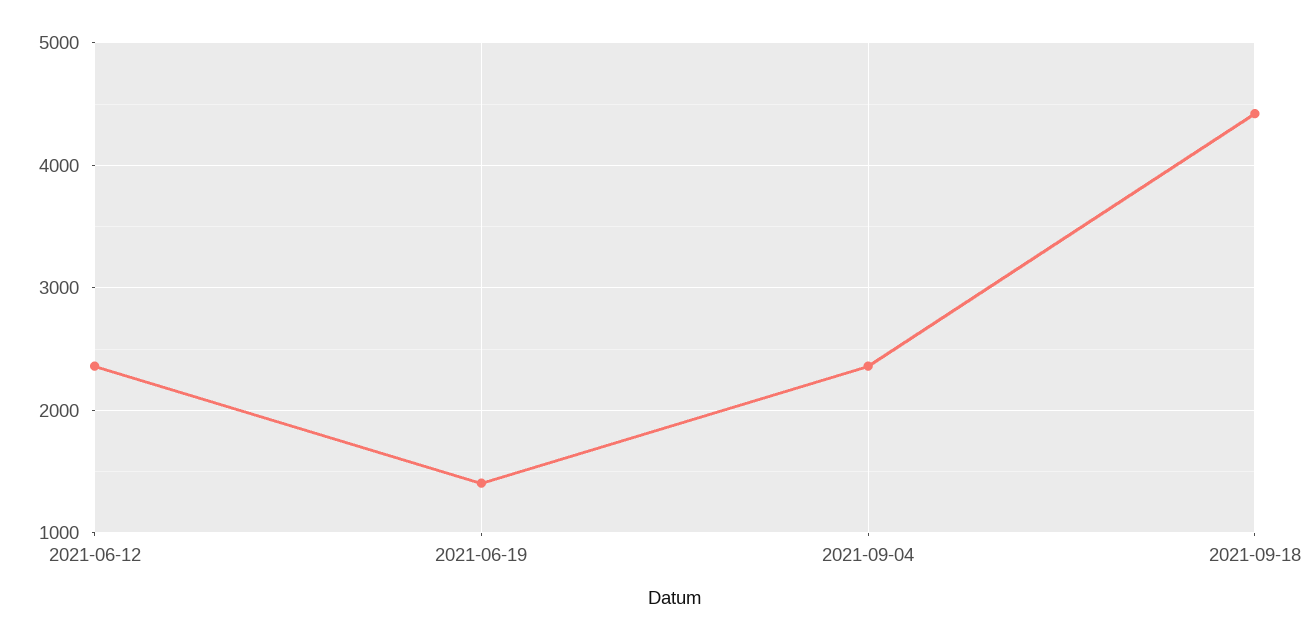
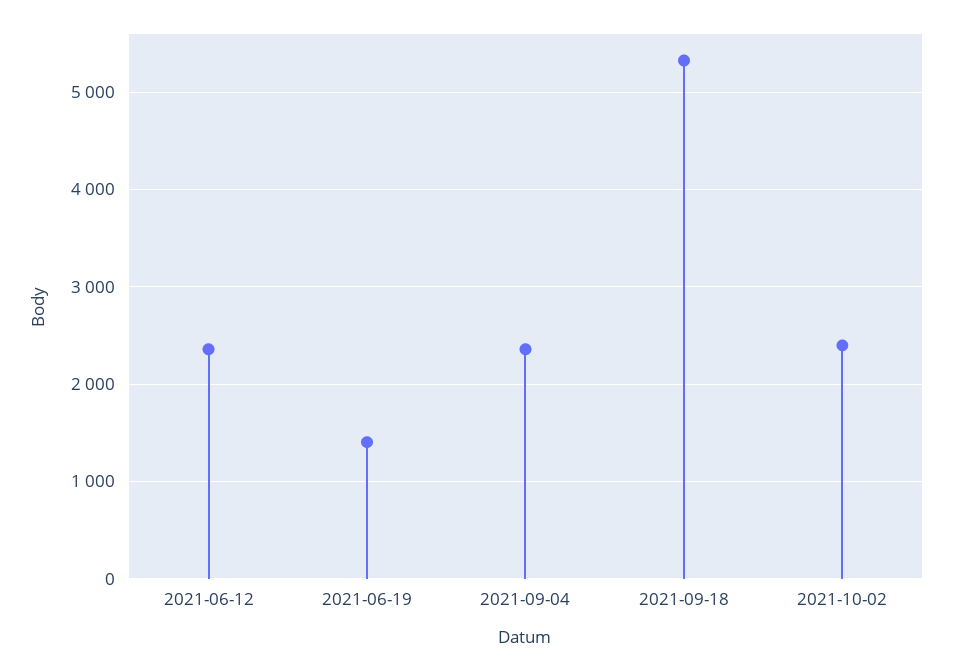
2021-09-18: 4400 -> 5300
2021-10-02: none -> 2400

